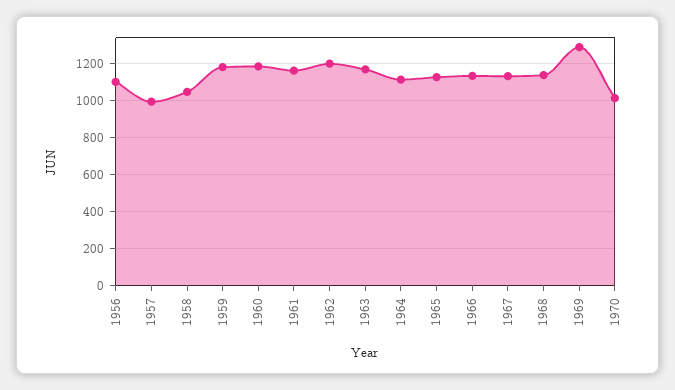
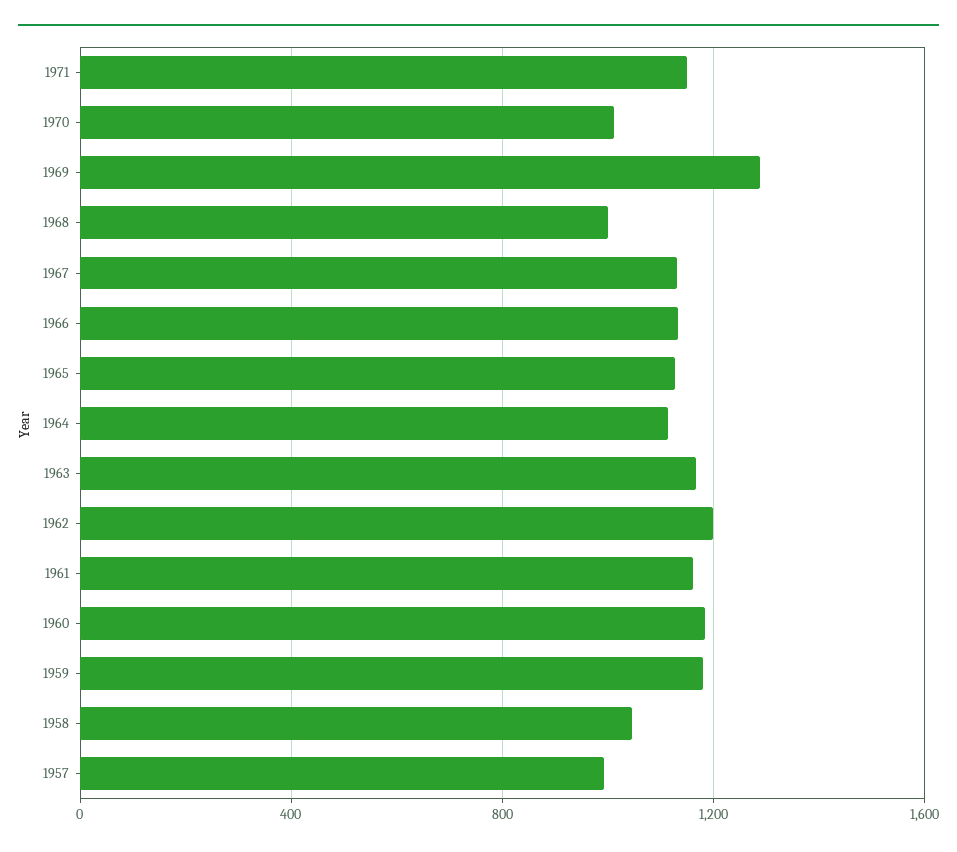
1956: 1100 -> none
1968: 1150 -> 1000
1971: none -> 1150

